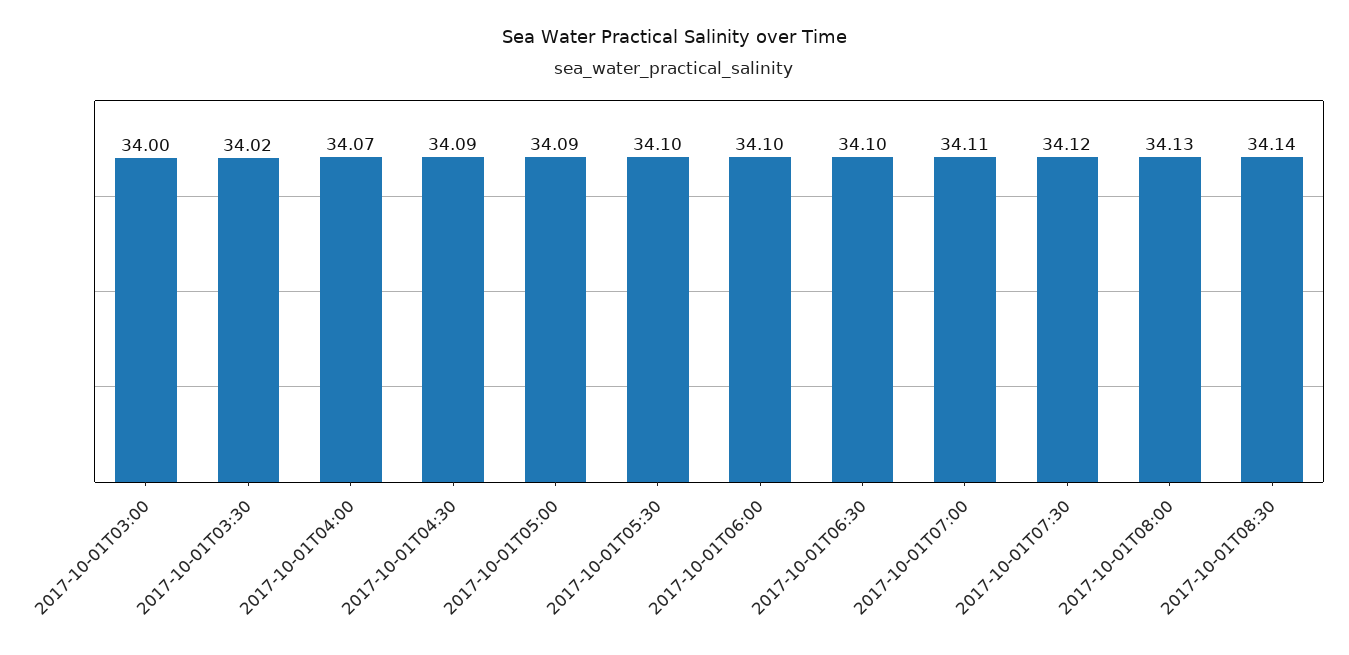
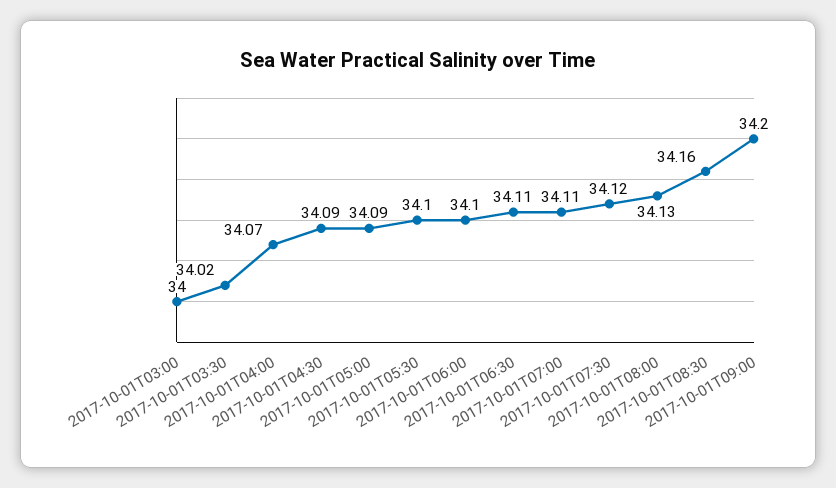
2017-10-01T06:30: 34.1 -> 34.11
2017-10-01T08:30: 34.14 -> 34.16
2017-10-01T09:00: none -> 34.2

